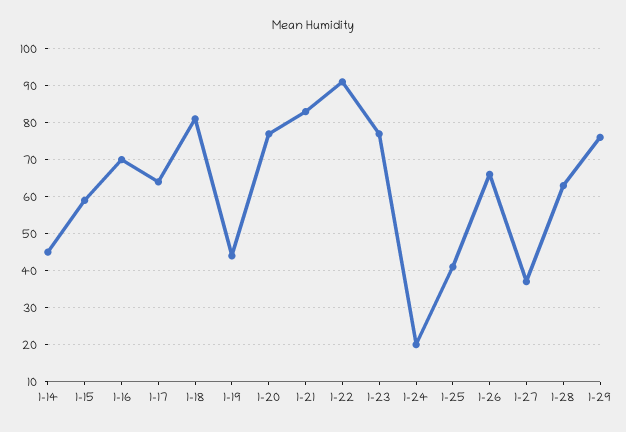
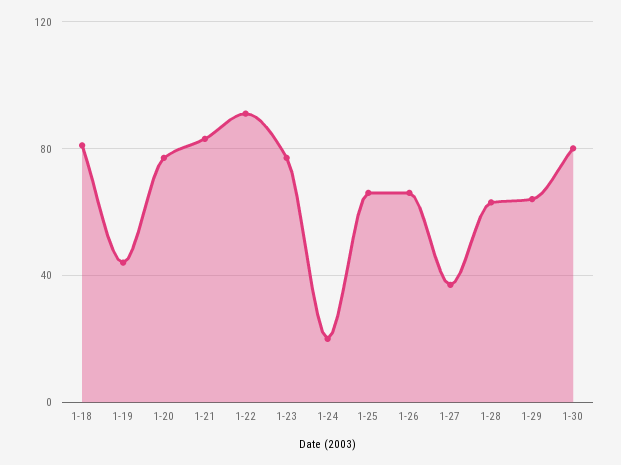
1-14: 45 -> none
1-15: 60 -> none
1-16: 70 -> none
1-17: 65 -> none
1-25: 40 -> 65
1-29: 75 -> 65
1-30: none -> 80

